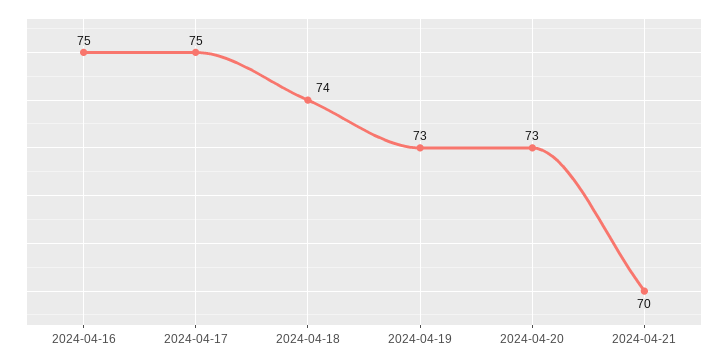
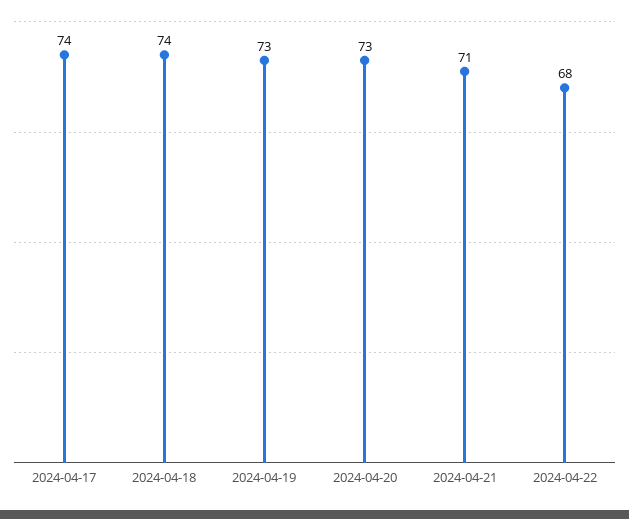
2024-04-16: 75 -> none
2024-04-17: 75 -> 74
2024-04-21: 70 -> 71
2024-04-22: none -> 68

